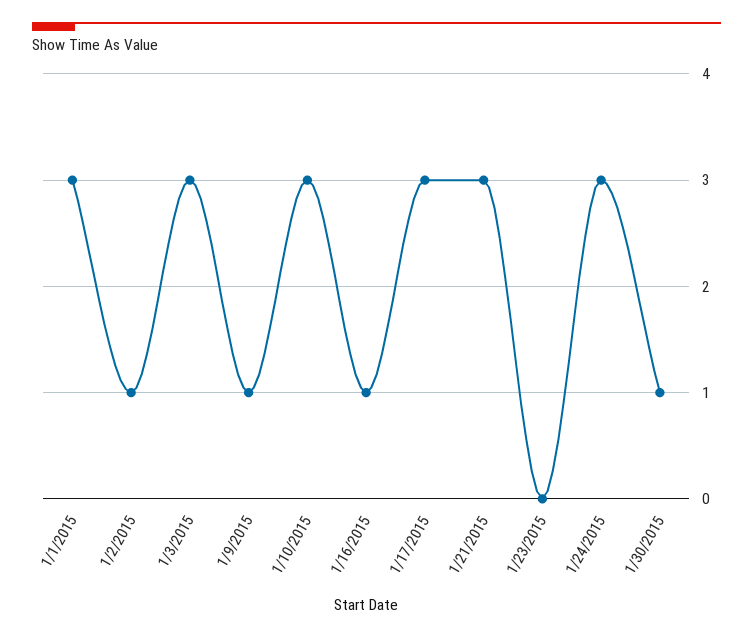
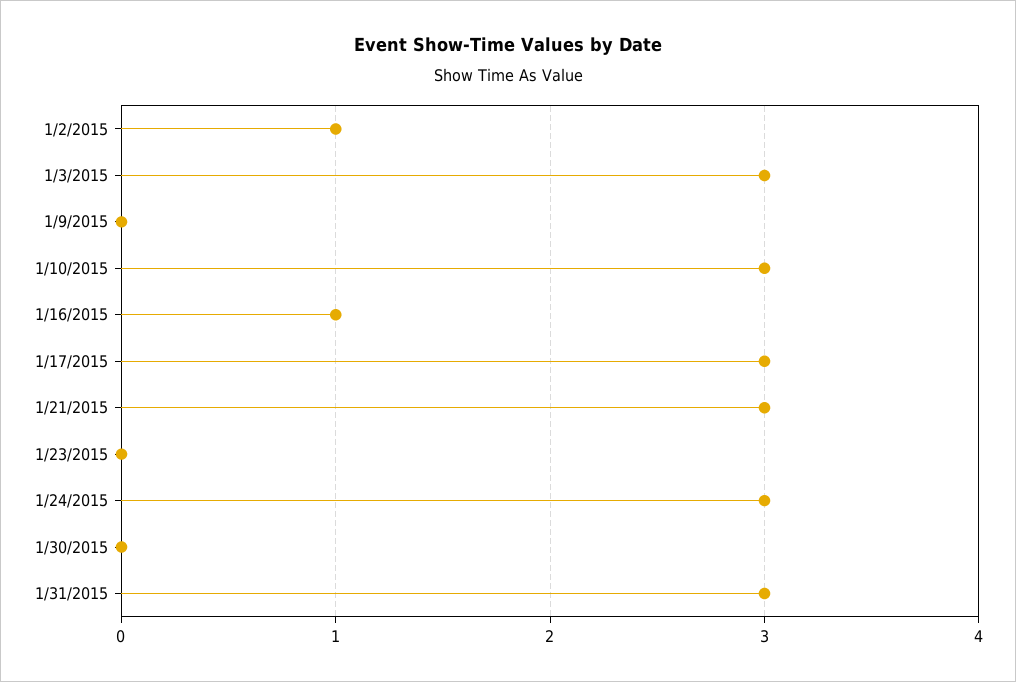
1/1/2015: 3 -> none
1/9/2015: 1 -> 0
1/30/2015: 1 -> 0
1/31/2015: none -> 3

